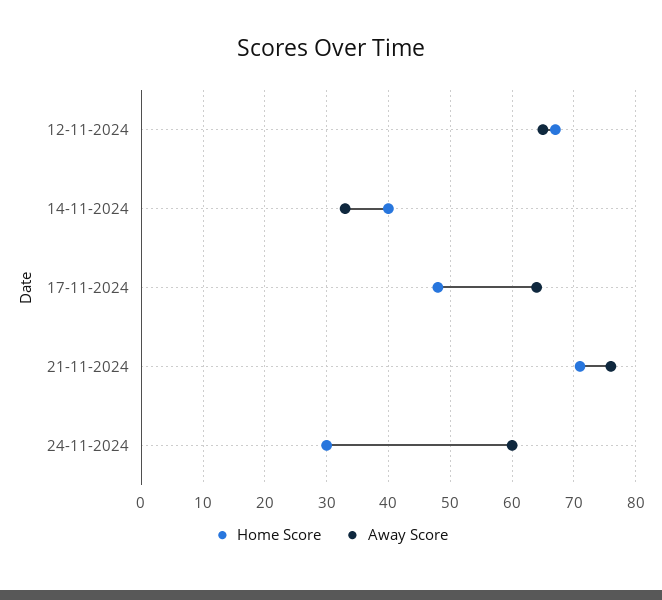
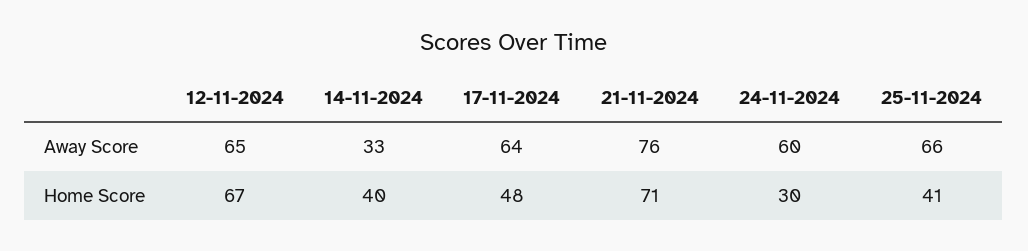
Away Score, 25-11-2024: none -> 66
Home Score, 25-11-2024: none -> 41

